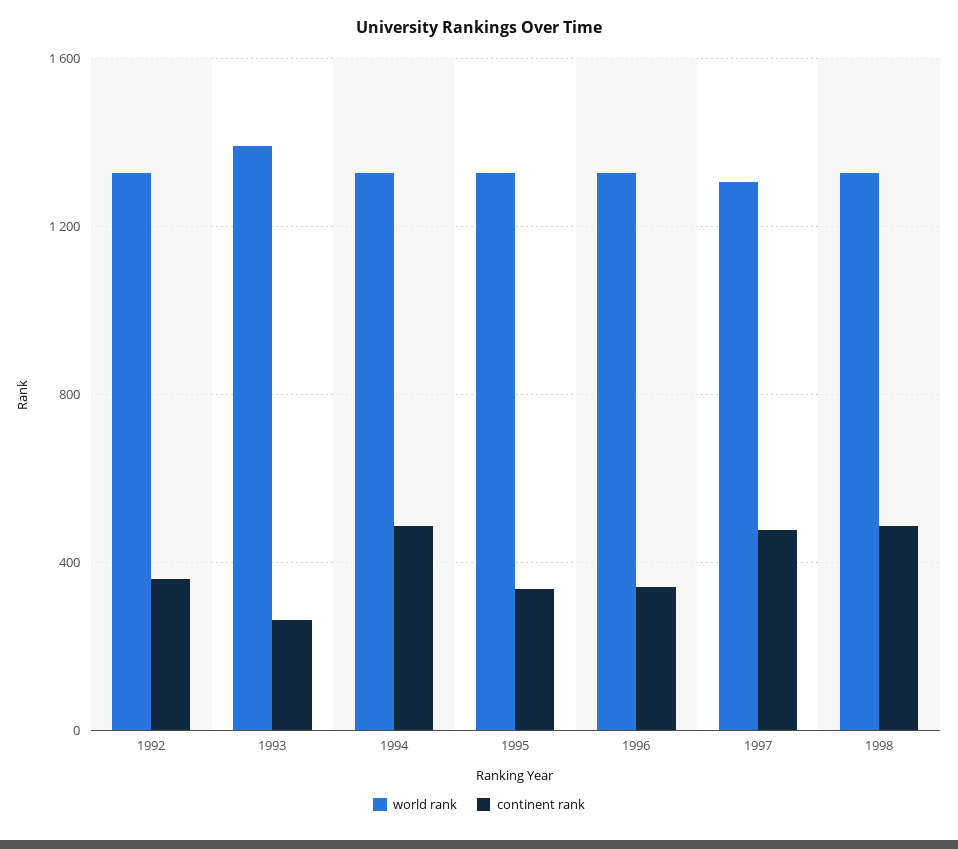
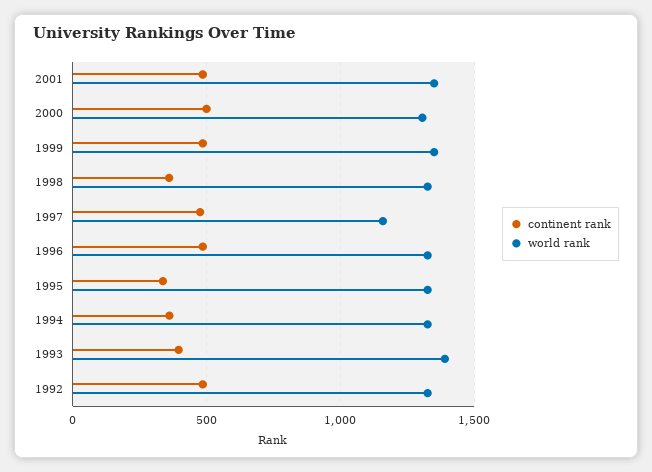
continent rank, 1992: 350 -> 500
continent rank, 1993: 250 -> 400
continent rank, 1994: 500 -> 350
continent rank, 1996: 350 -> 500
world rank, 1997: 1300 -> 1150
continent rank, 1998: 500 -> 350
continent rank, 2001: none -> 500
world rank, 2001: none -> 1350
continent rank, 2000: none -> 500
world rank, 2000: none -> 1300
continent rank, 1999: none -> 500
world rank, 1999: none -> 1350

